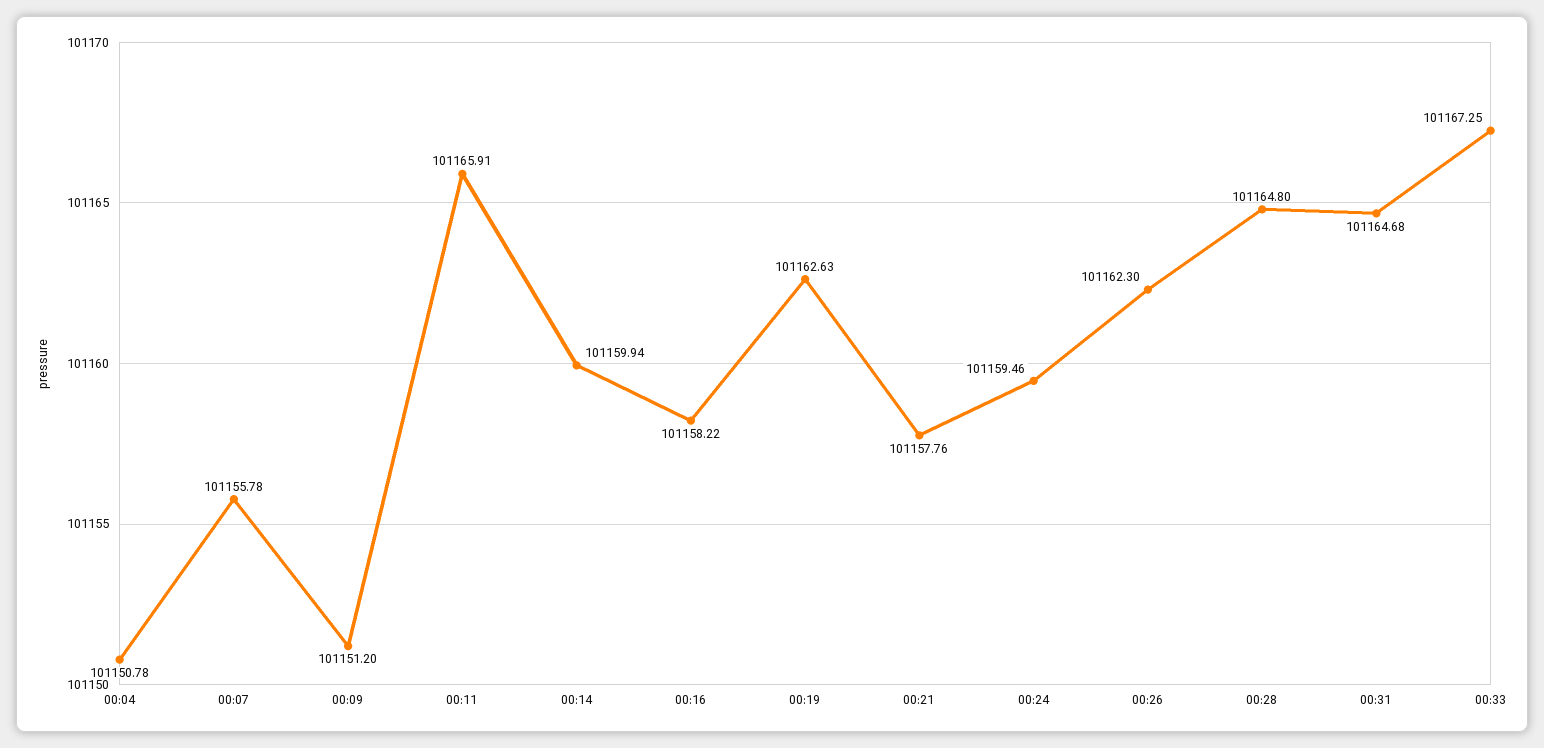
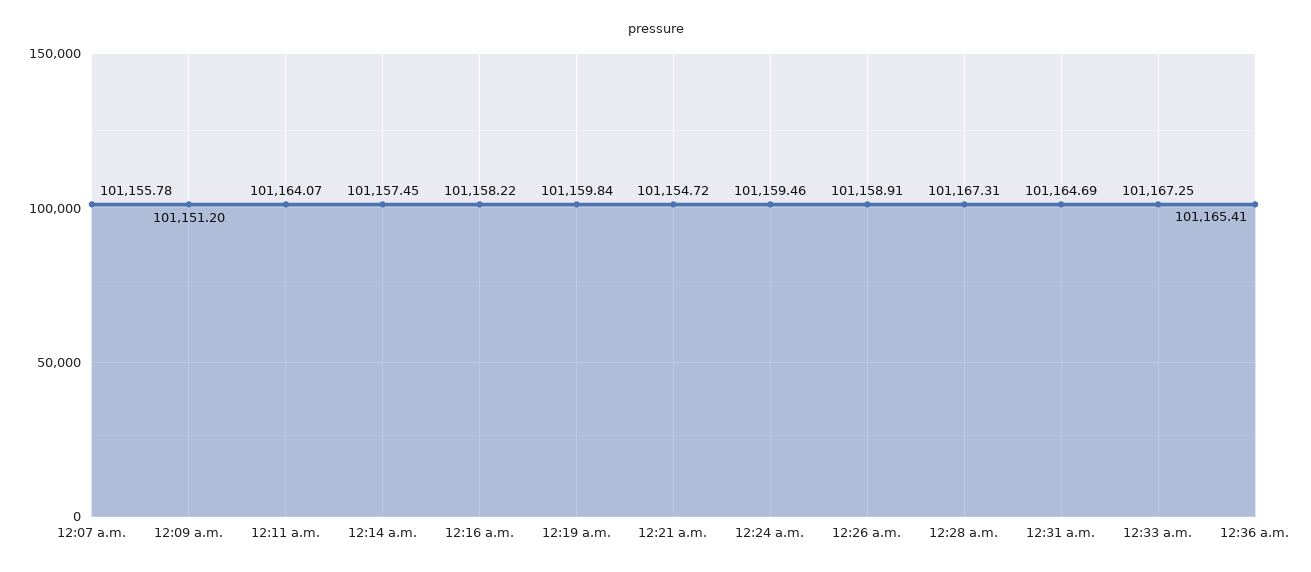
00:04: 101150.78 -> none
00:11: 101165.91 -> 101164.07
00:14: 101159.94 -> 101157.45
00:19: 101162.63 -> 101159.84
00:21: 101157.76 -> 101154.72
00:26: 101162.3 -> 101158.91
00:28: 101164.8 -> 101167.31
00:31: 101164.68 -> 101164.69
12:36 a.m.: none -> 101165.41

